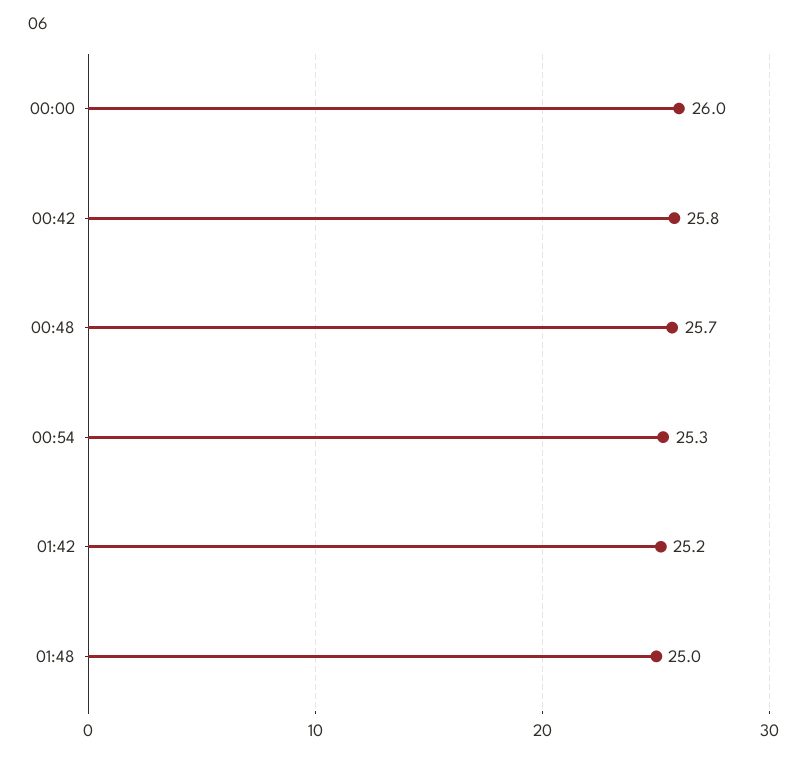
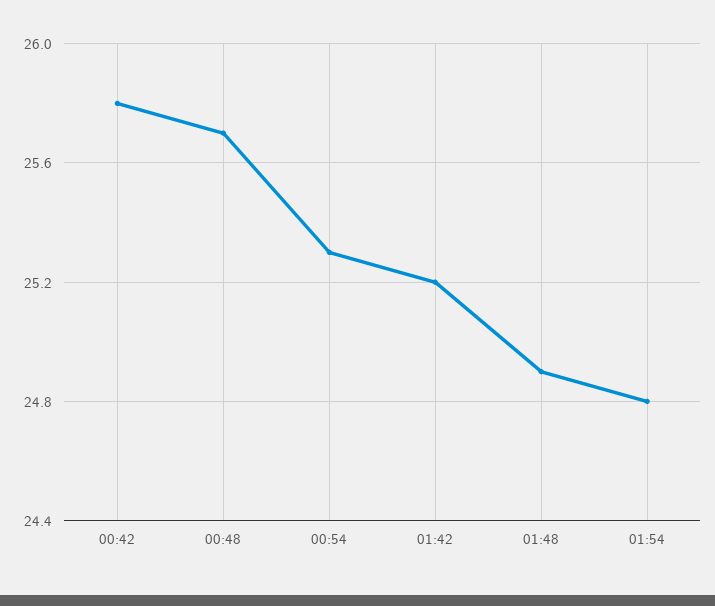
00:00: 26 -> none
01:48: 25 -> 24.9
01:54: none -> 24.8

